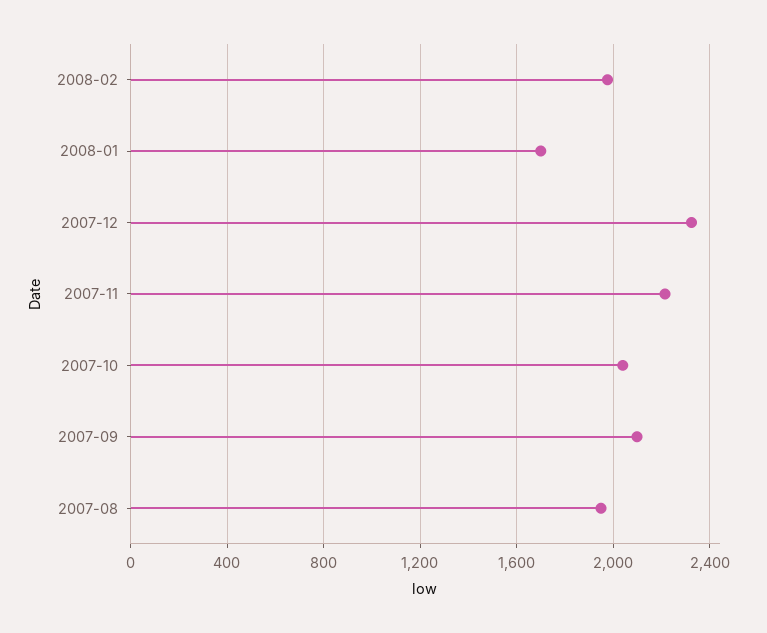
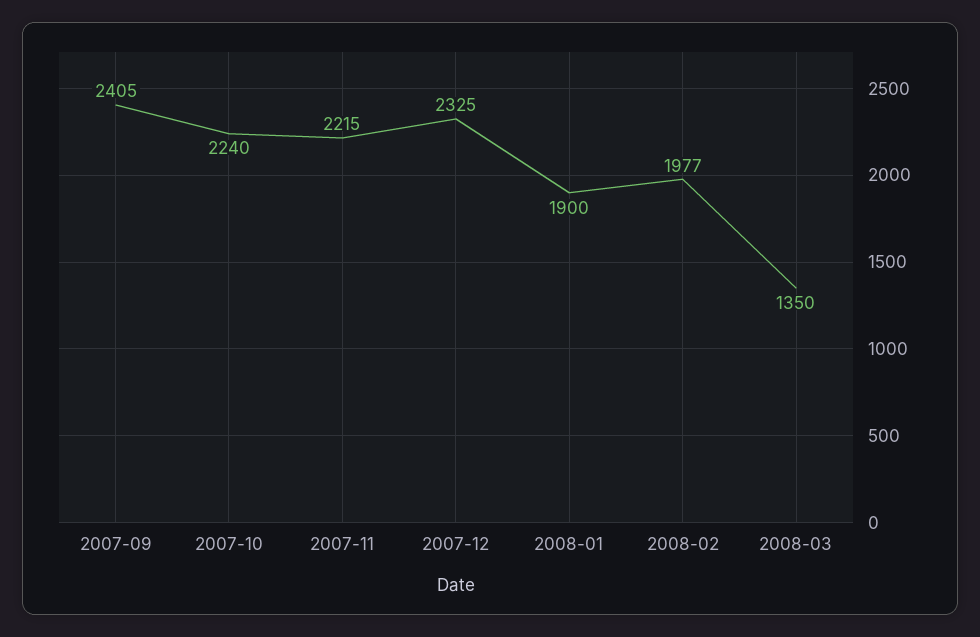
2008-01: 1700 -> 1900
2007-10: 2050 -> 2240
2007-09: 2100 -> 2405
2007-08: 1950 -> none
2008-03: none -> 1350

